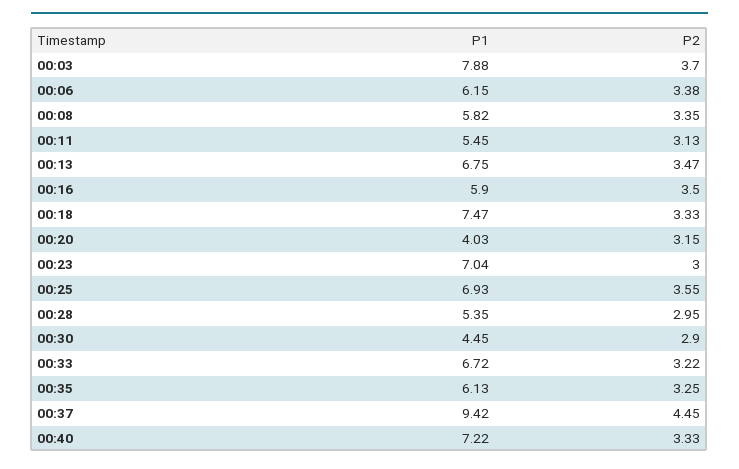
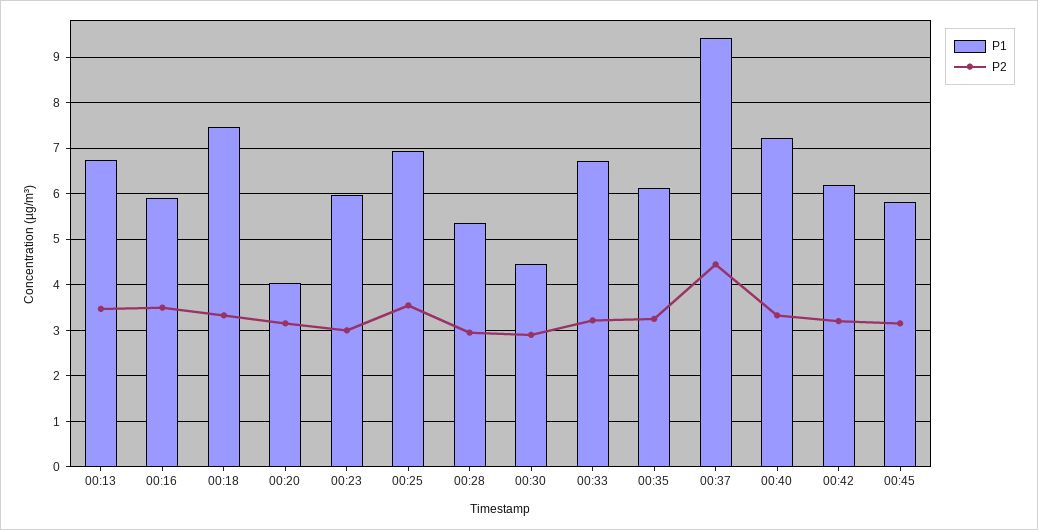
P1, 00:03: 7.88 -> none
P2, 00:03: 3.7 -> none
P1, 00:06: 6.15 -> none
P2, 00:06: 3.38 -> none
P1, 00:08: 5.82 -> none
P2, 00:08: 3.35 -> none
P1, 00:11: 5.45 -> none
P2, 00:11: 3.13 -> none
P1, 00:23: 7.04 -> 6
P1, 00:42: none -> 6.2
P2, 00:42: none -> 3.2
P1, 00:45: none -> 5.8
P2, 00:45: none -> 3.2

